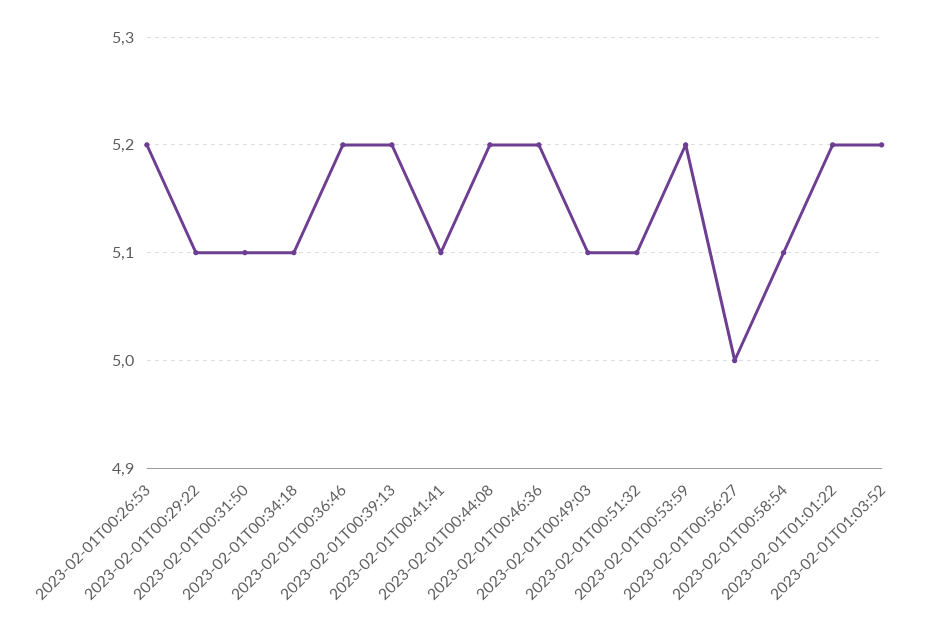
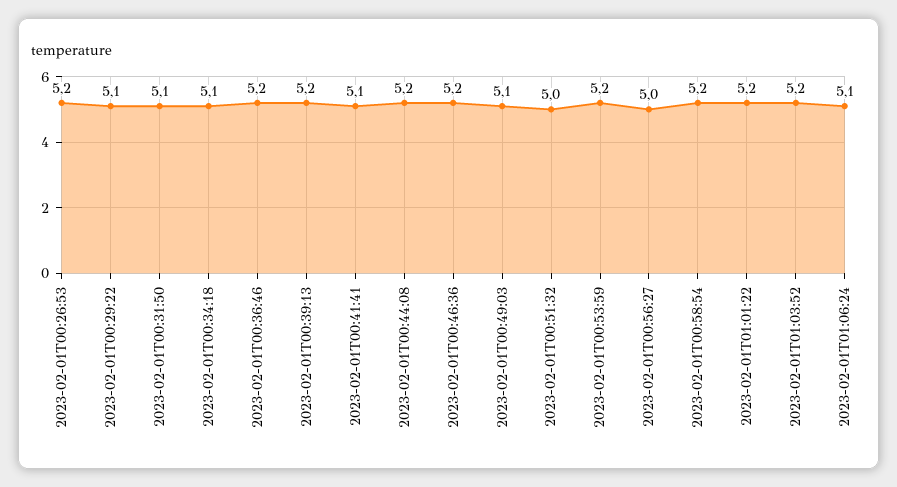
2023-02-01T00:51:32: 5.1 -> 5
2023-02-01T00:58:54: 5.1 -> 5.2
2023-02-01T01:06:24: none -> 5.1

